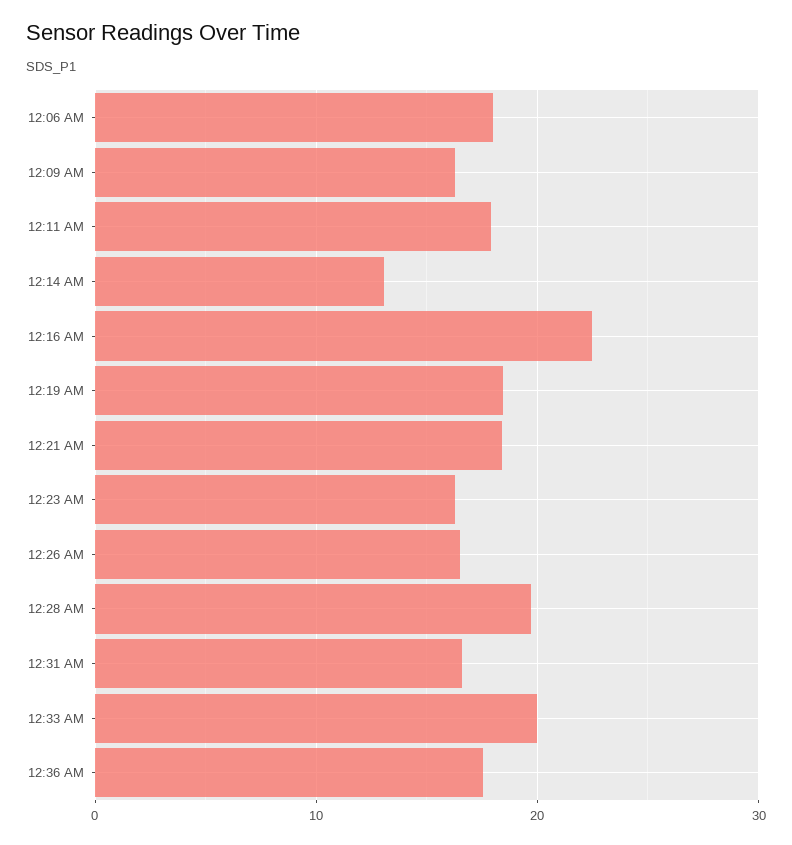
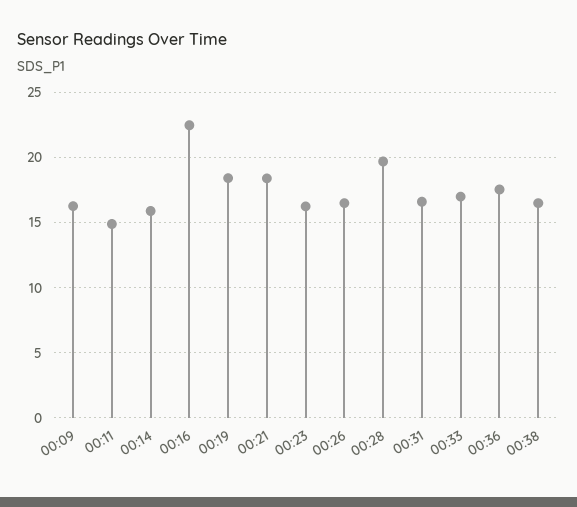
12:06 AM: 18 -> none
12:11 AM: 18 -> 15
12:14 AM: 13 -> 16
12:33 AM: 20 -> 17
00:38: none -> 16.5

